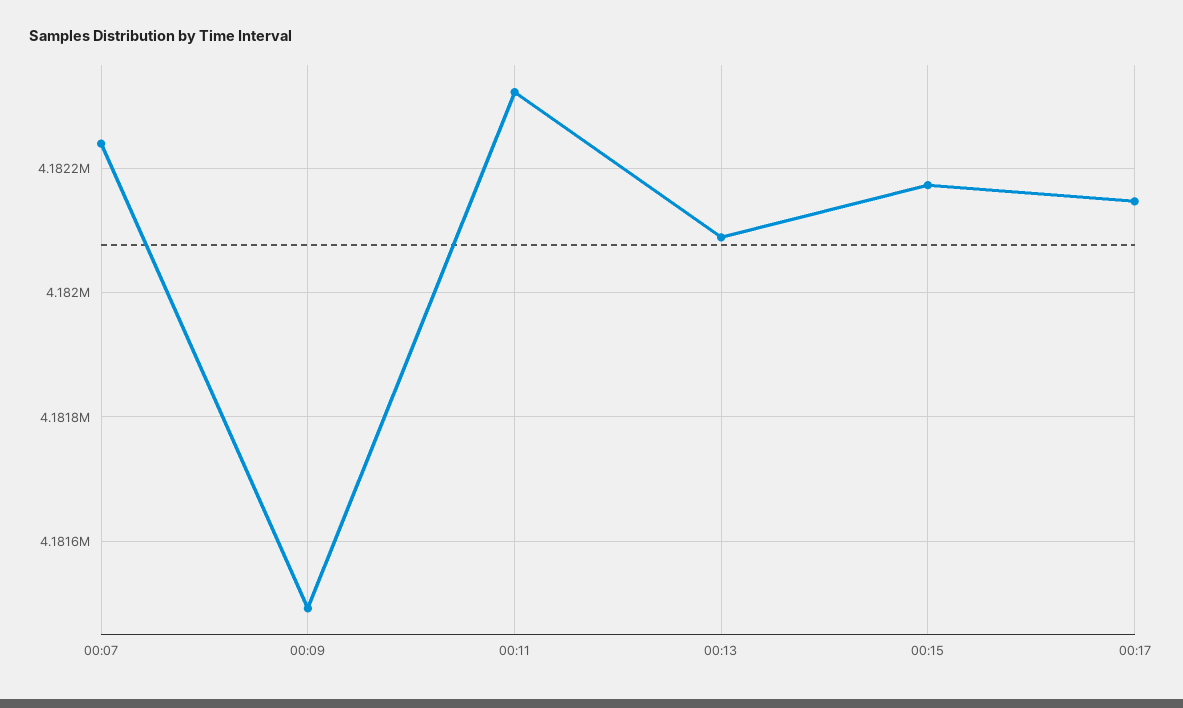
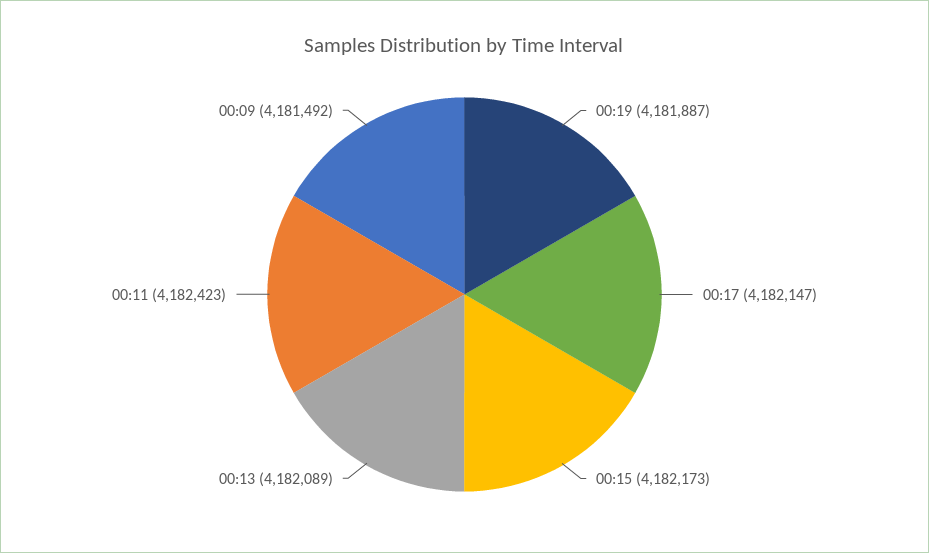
00:07: 4182240 -> none
00:11: 4182320 -> 4182423
00:19: none -> 4181887

